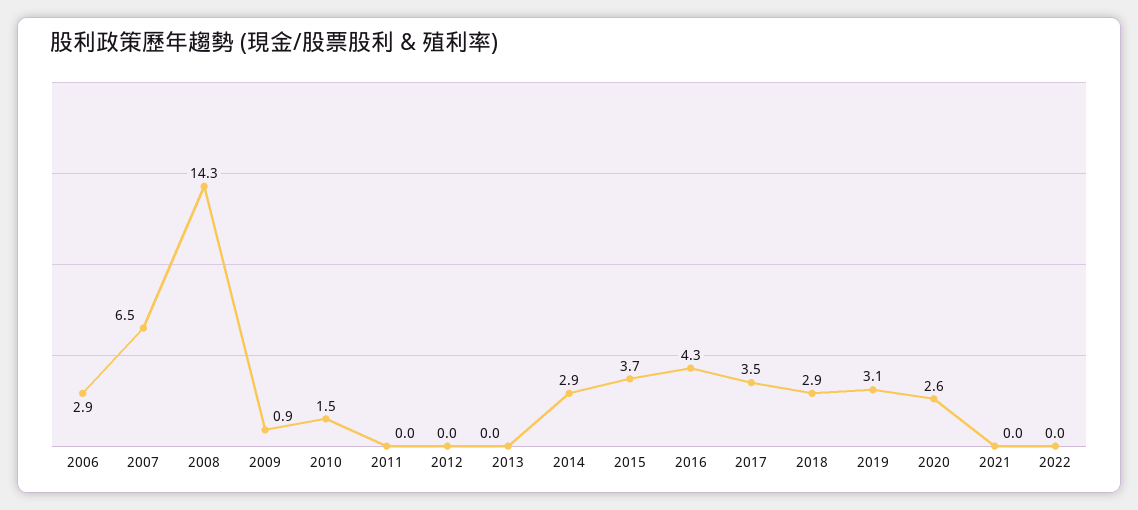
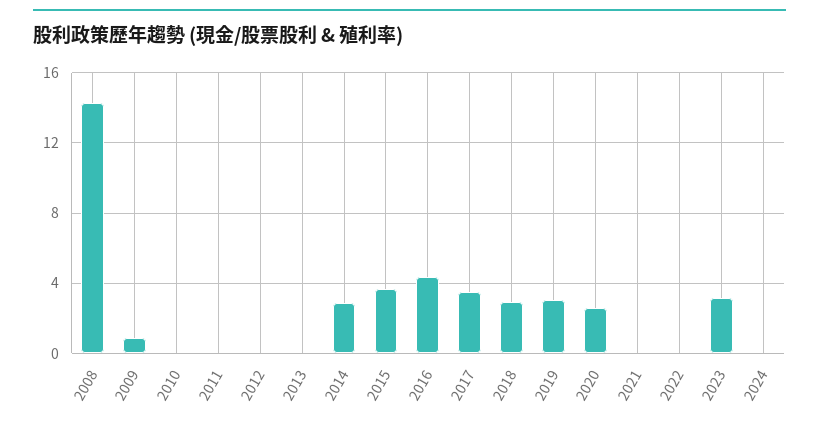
2006: 2.9 -> none
2007: 6.5 -> none
2010: 1.5 -> 0
2023: none -> 3
2024: none -> 0

